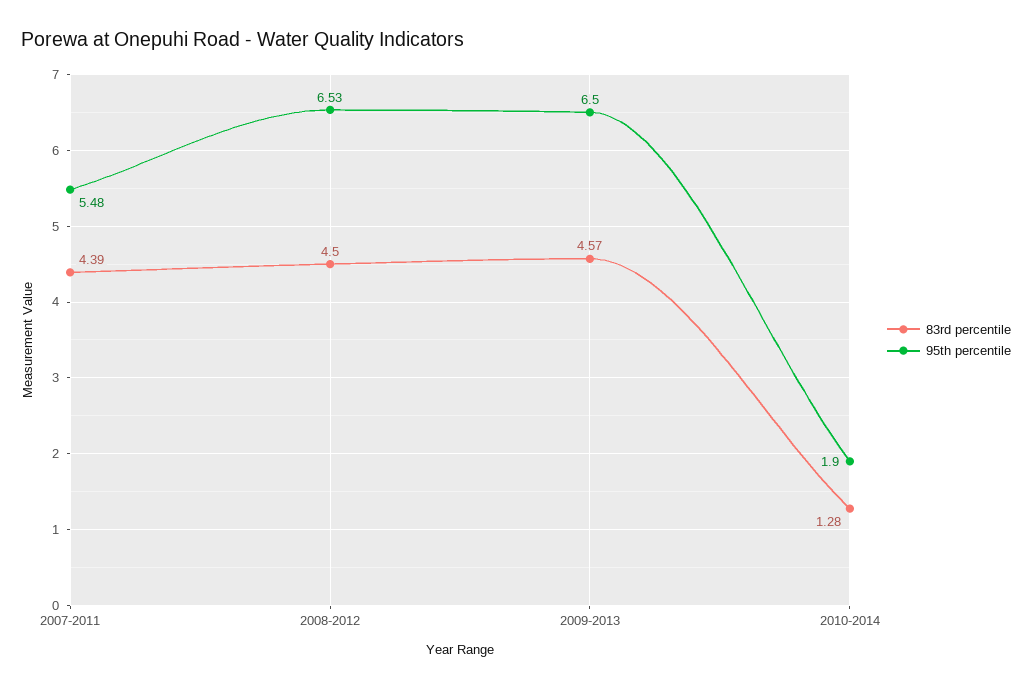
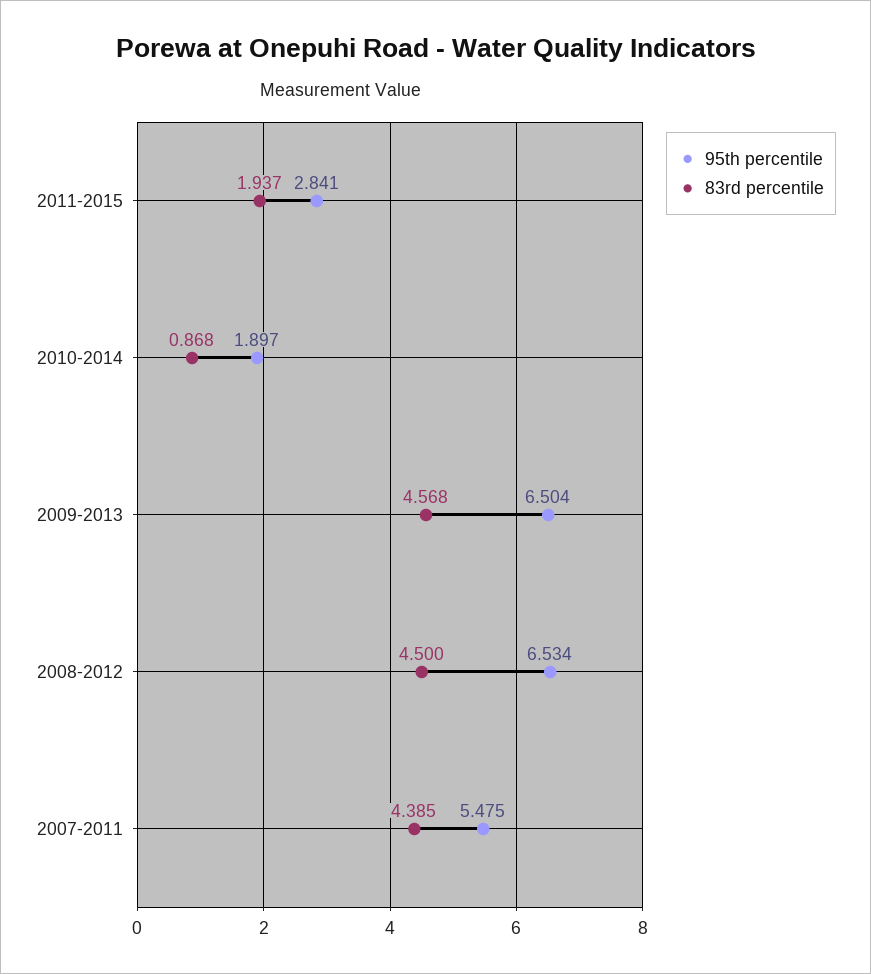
83rd percentile, 2010-2014: 1.28 -> 0.868
95th percentile, 2011-2015: none -> 2.841
83rd percentile, 2011-2015: none -> 1.937

